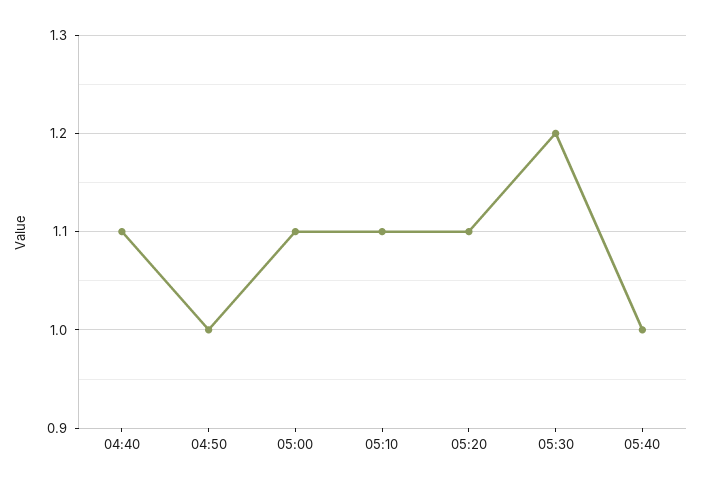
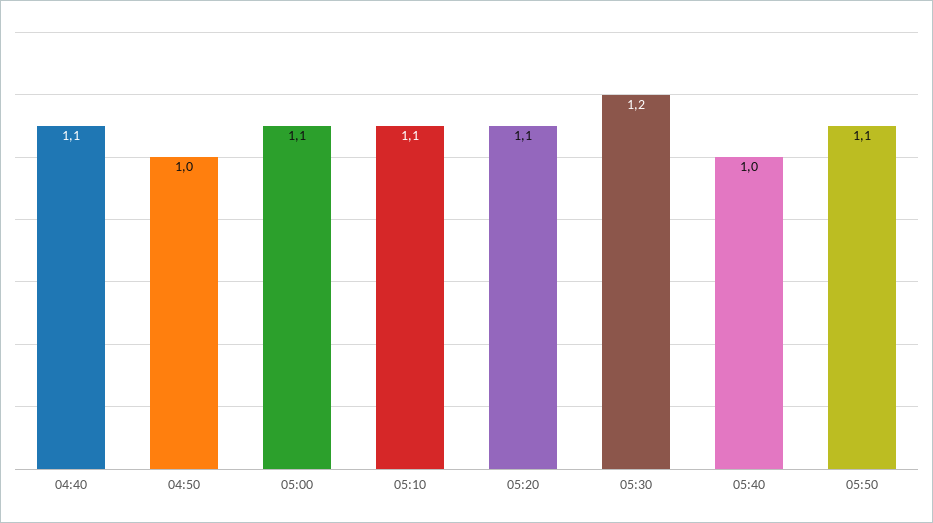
05:50: none -> 1.1

